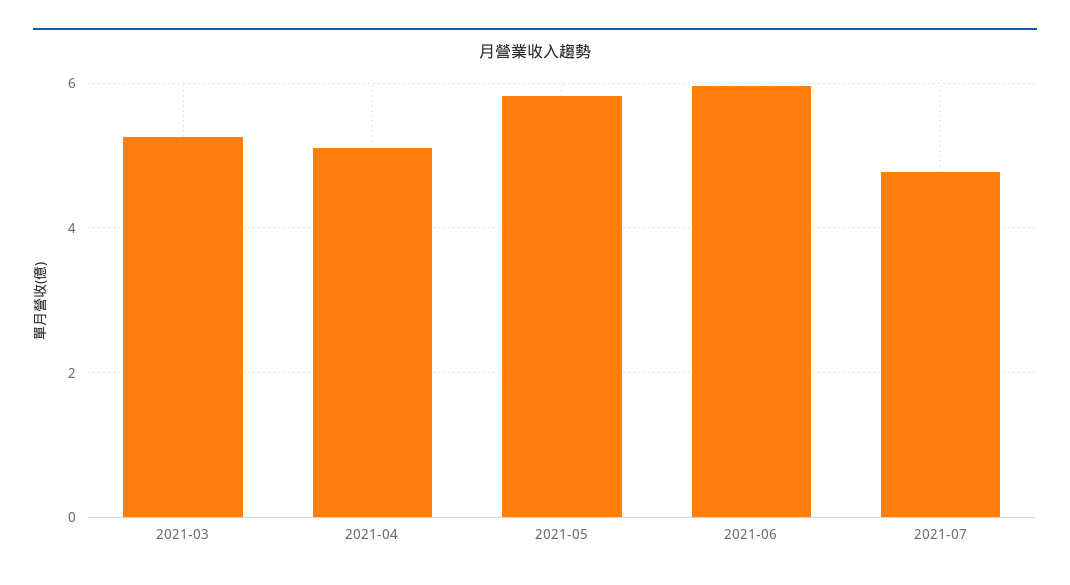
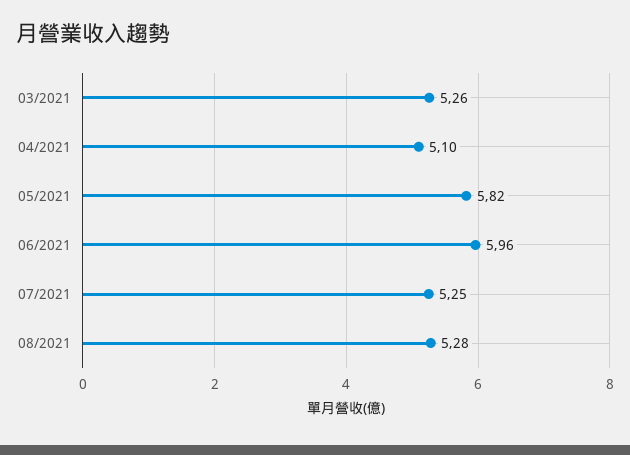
2021-07: 4.8 -> 5.25
08/2021: none -> 5.28

